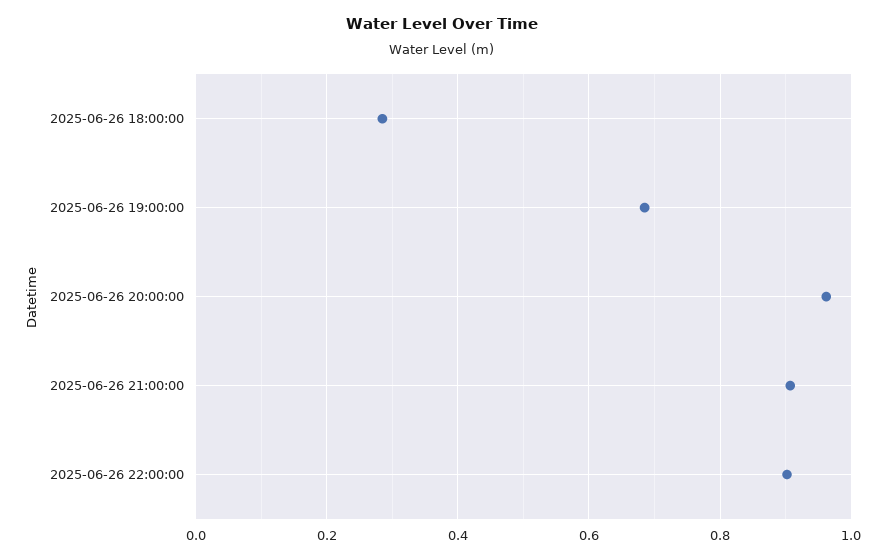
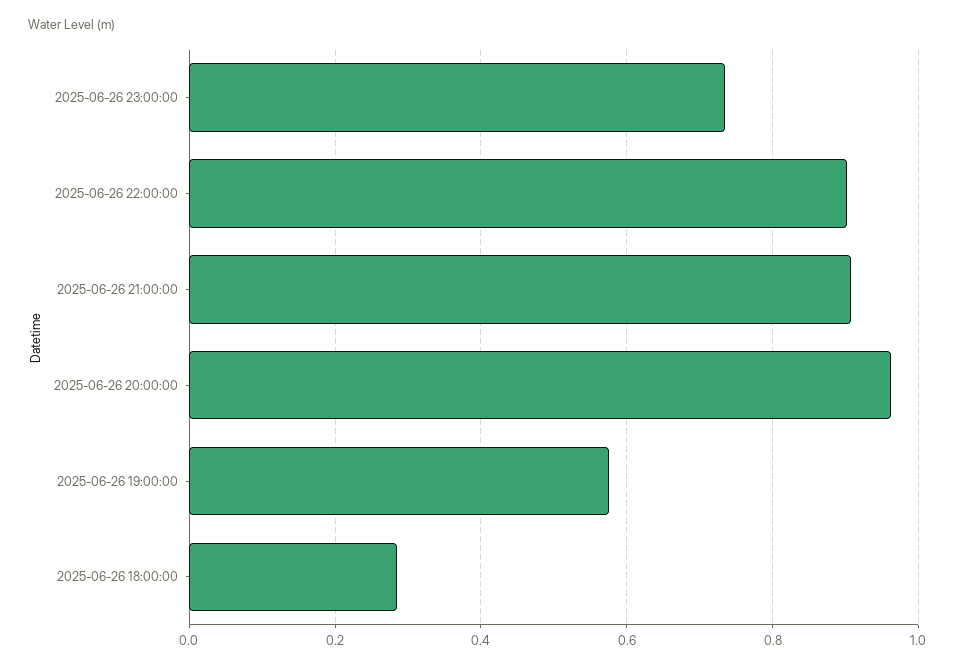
2025-06-26 19:00:00: 0.68 -> 0.58
2025-06-26 23:00:00: none -> 0.74

